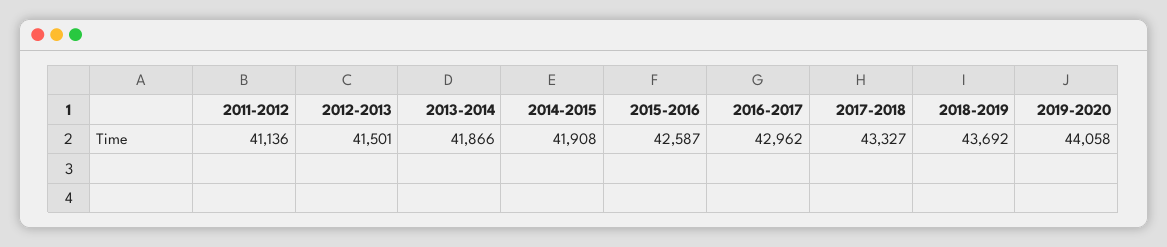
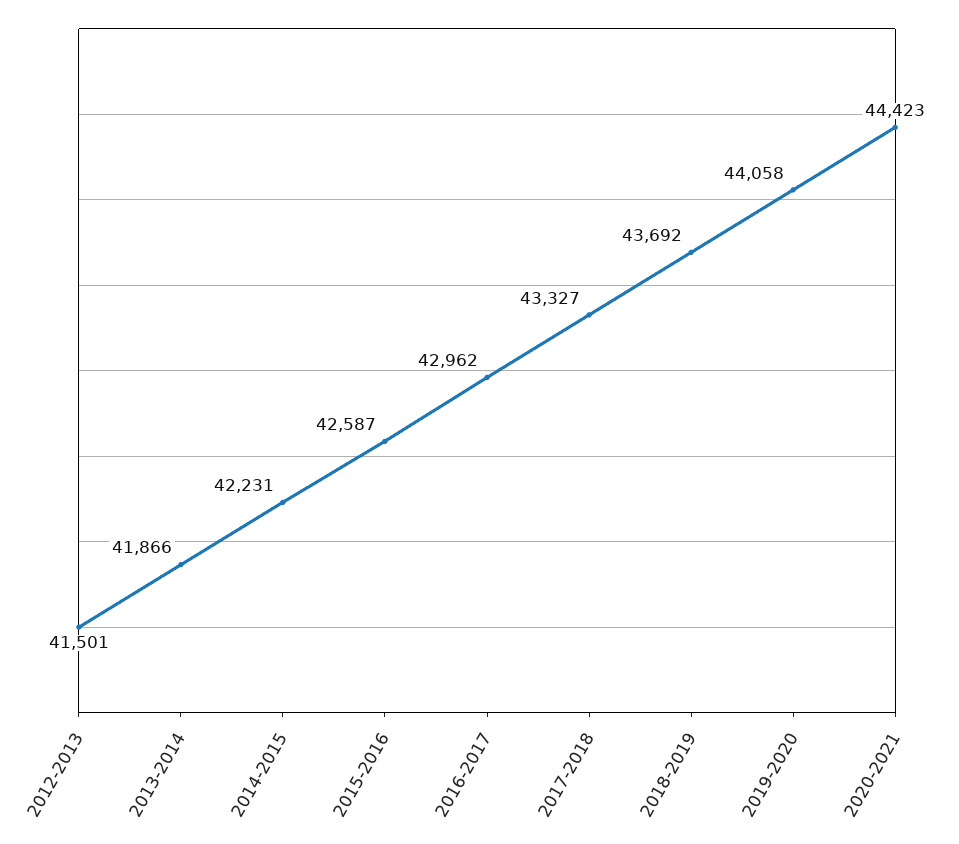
2011-2012: 41136 -> none
2014-2015: 41908 -> 42231
2020-2021: none -> 44423

